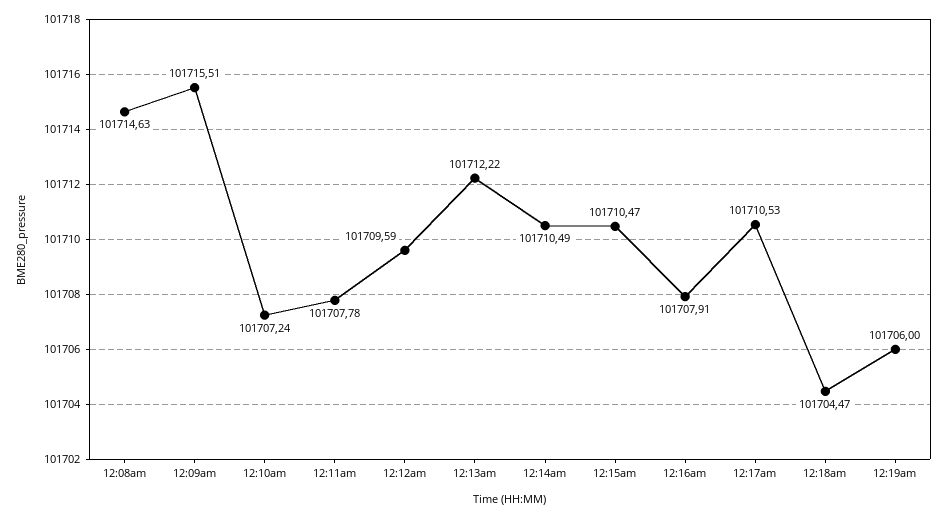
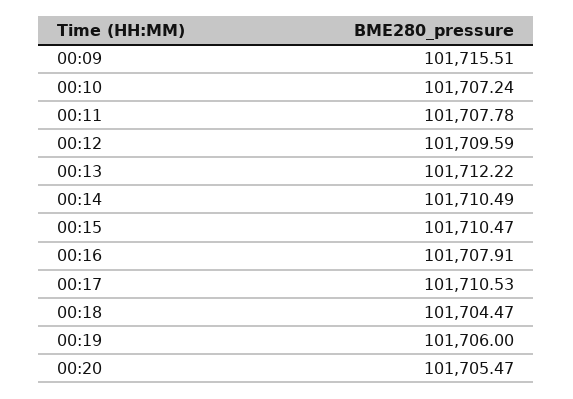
12:08am: 101714.63 -> none
00:20: none -> 101705.47

